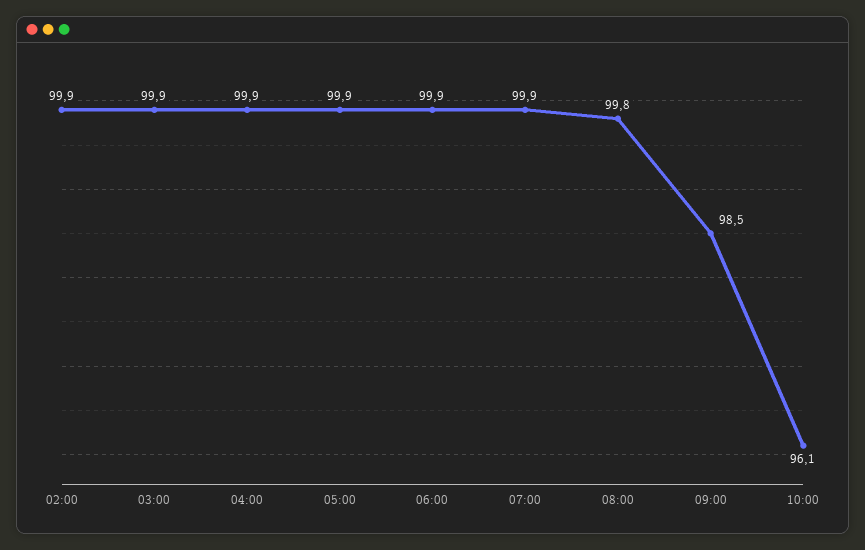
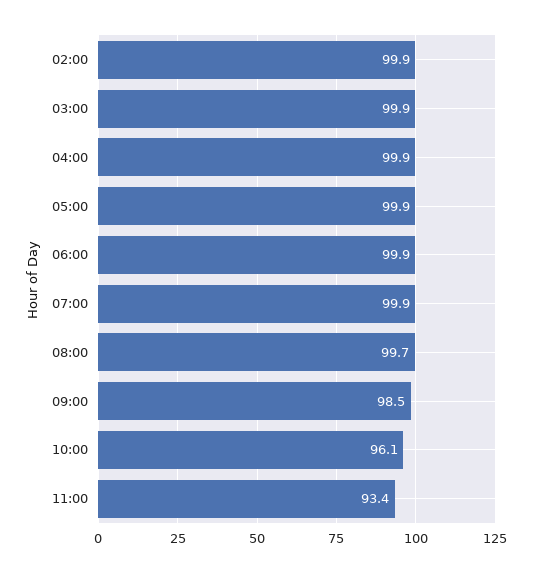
08:00: 99.8 -> 99.7
11:00: none -> 93.4

